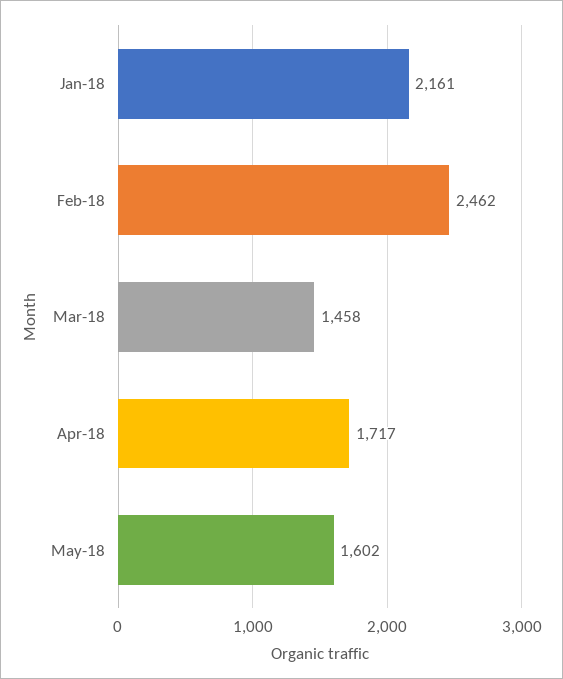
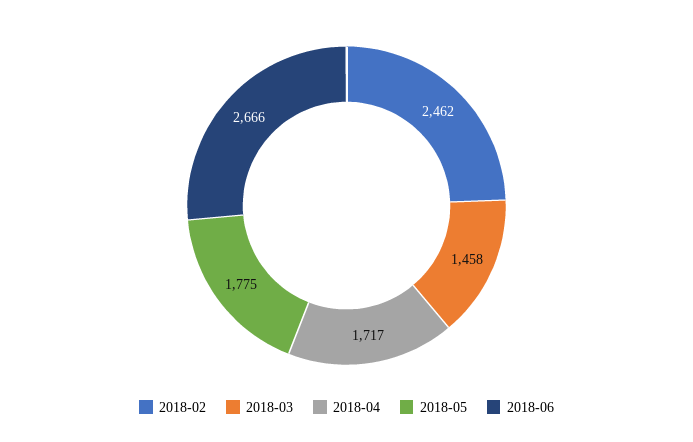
Jan-18: 2161 -> none
May-18: 1602 -> 1775
2018-06: none -> 2666

